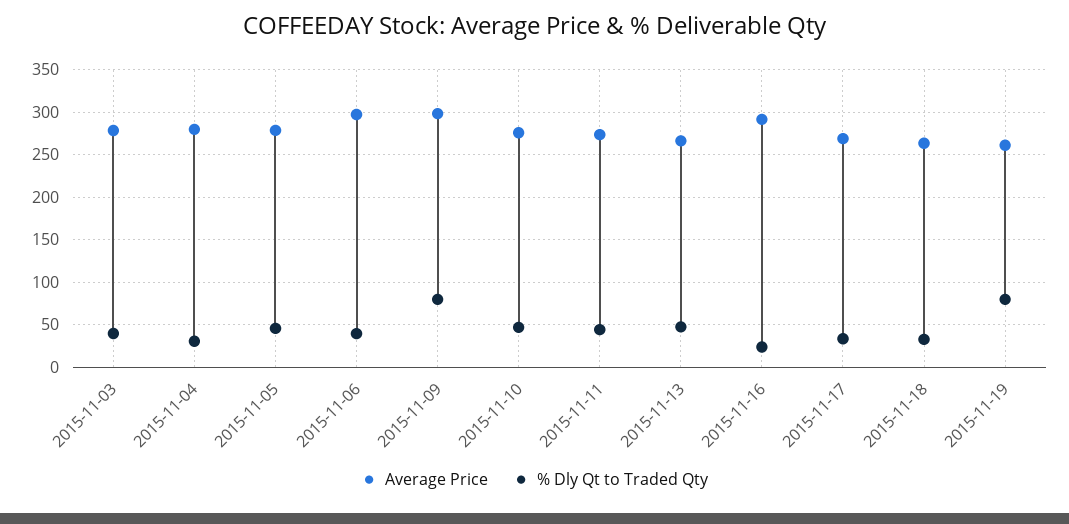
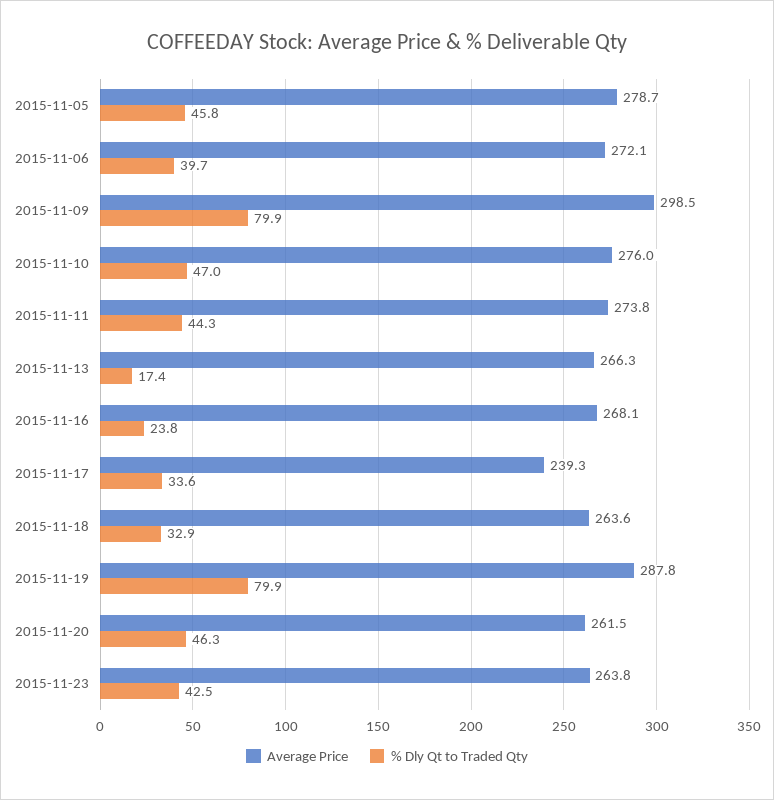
Average Price, 2015-11-03: 280 -> none
% Dly Qt to Traded Qty, 2015-11-03: 40 -> none
Average Price, 2015-11-04: 280 -> none
% Dly Qt to Traded Qty, 2015-11-04: 30 -> none
Average Price, 2015-11-06: 300 -> 272.1
% Dly Qt to Traded Qty, 2015-11-13: 50 -> 17.4
Average Price, 2015-11-16: 290 -> 268.1
Average Price, 2015-11-17: 270 -> 239.3
Average Price, 2015-11-19: 260 -> 287.8
Average Price, 2015-11-20: none -> 261.5
% Dly Qt to Traded Qty, 2015-11-20: none -> 46.3
Average Price, 2015-11-23: none -> 263.8
% Dly Qt to Traded Qty, 2015-11-23: none -> 42.5

